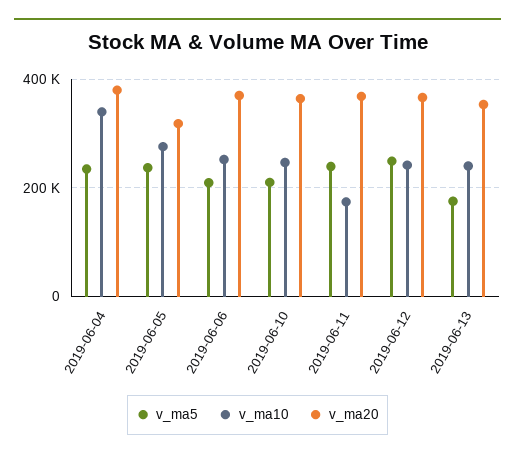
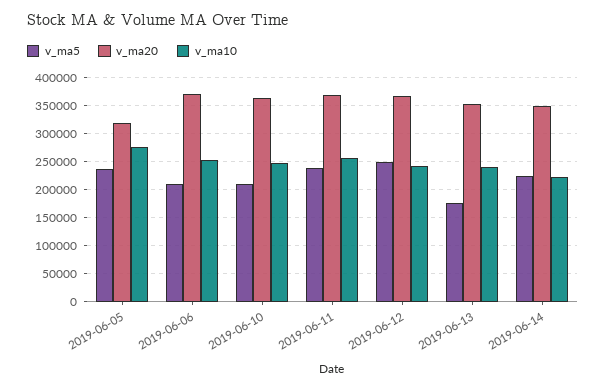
v_ma5, 2019-06-04: 240000 -> none
v_ma10, 2019-06-04: 340000 -> none
v_ma20, 2019-06-04: 380000 -> none
v_ma10, 2019-06-11: 180000 -> 250000
v_ma5, 2019-06-14: none -> 225000
v_ma20, 2019-06-14: none -> 350000
v_ma10, 2019-06-14: none -> 225000

